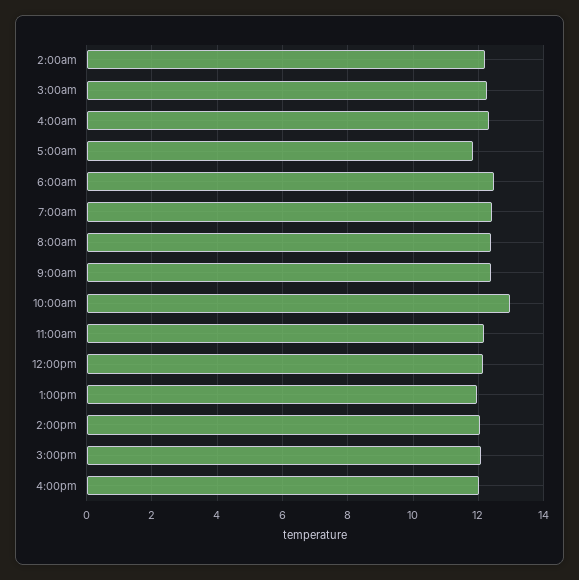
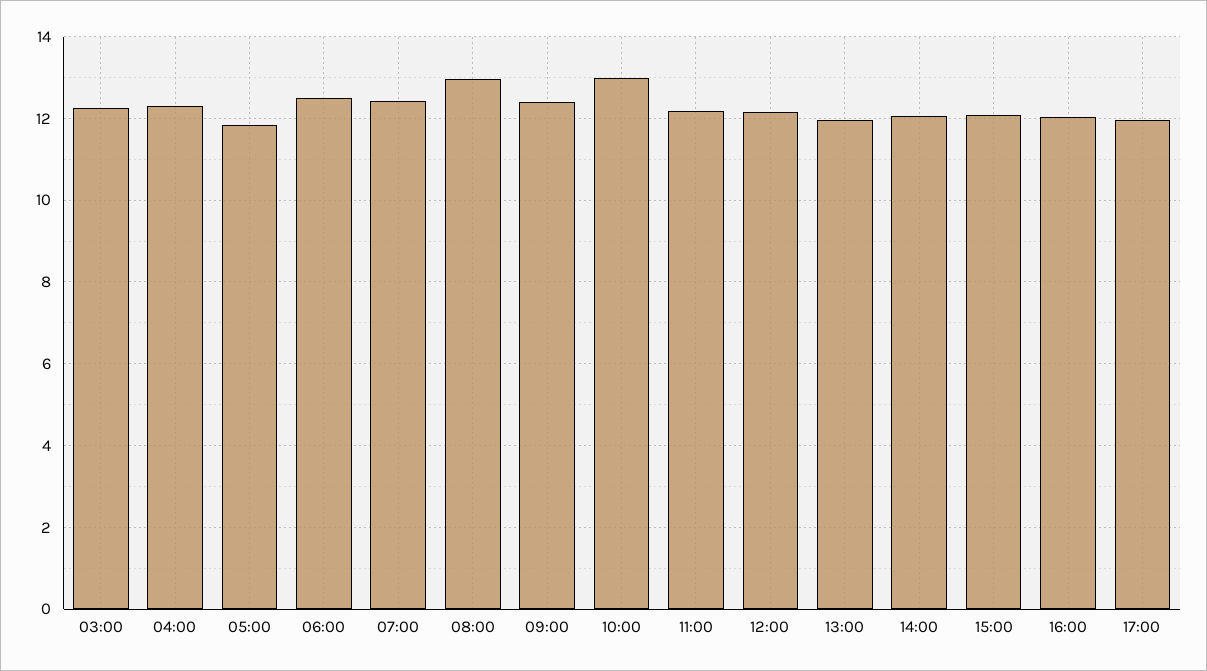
2:00am: 12.2 -> none
8:00am: 12.4 -> 13
17:00: none -> 12

